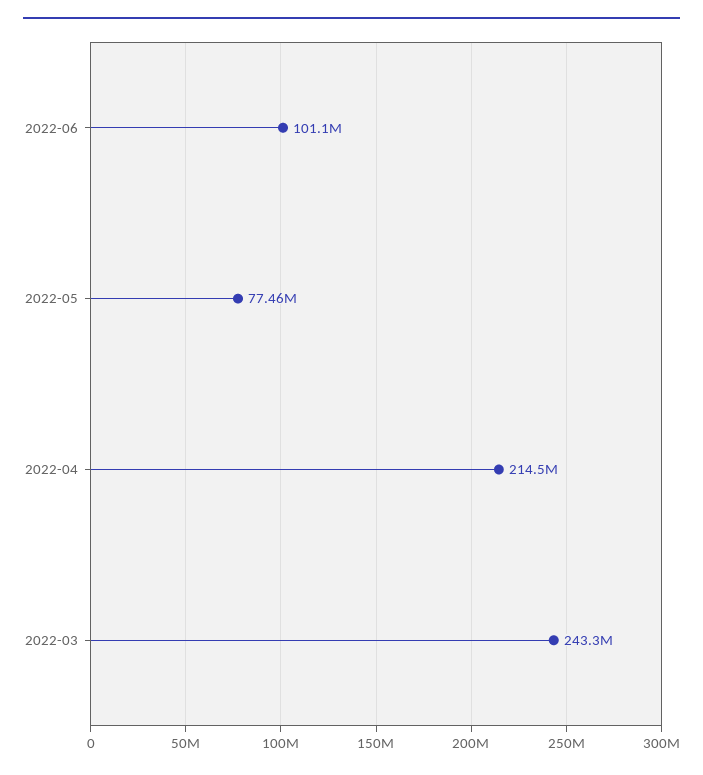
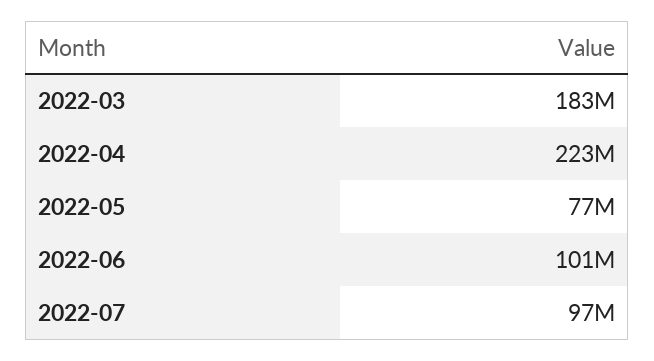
2022-04: 214500000 -> 223000000
2022-03: 243300000 -> 183000000
2022-07: none -> 97000000

